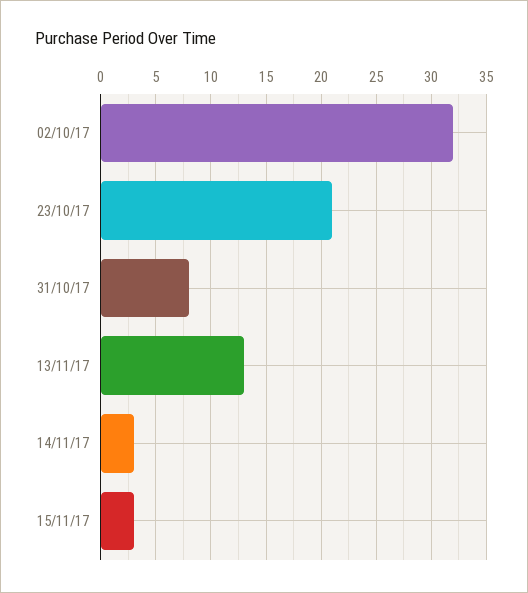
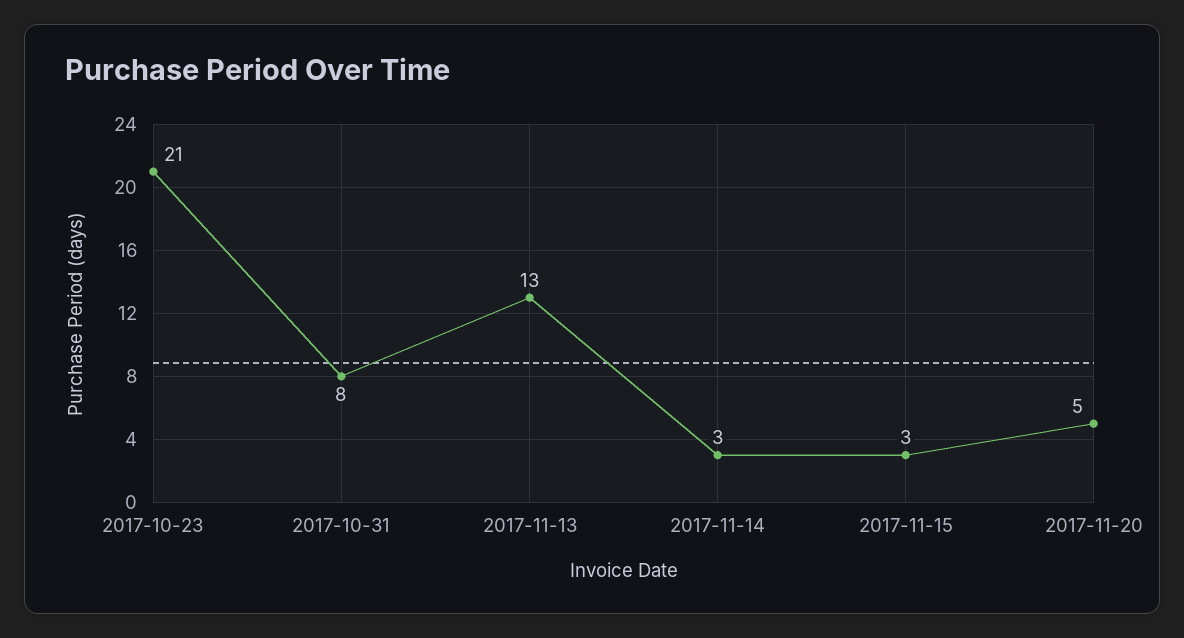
02/10/17: 32 -> none
2017-11-20: none -> 5

